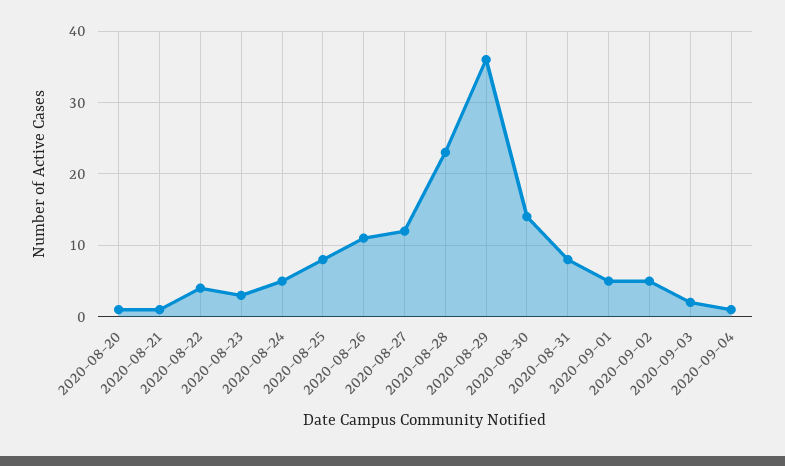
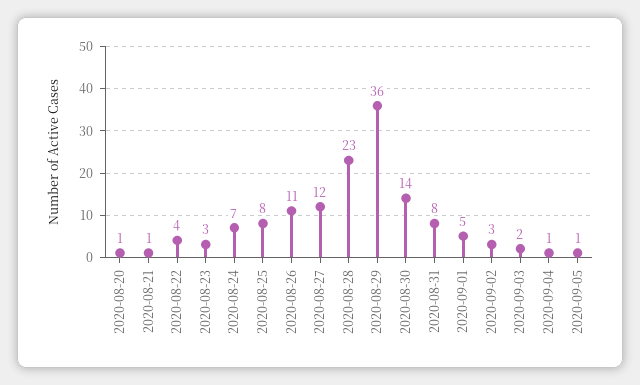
2020-08-24: 5 -> 7
2020-09-02: 5 -> 3
2020-09-05: none -> 1

